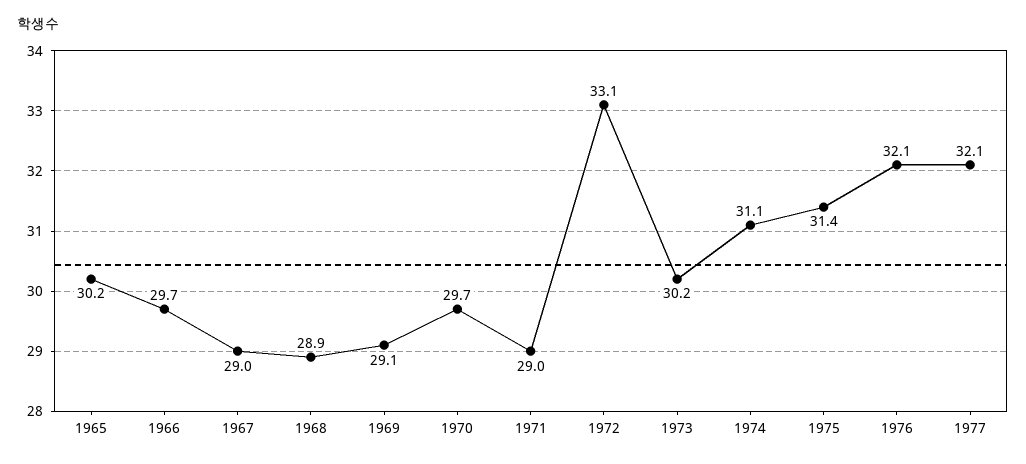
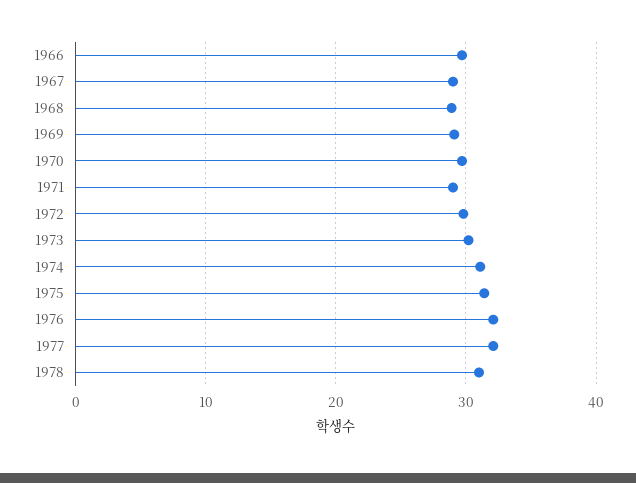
1965: 30.2 -> none
1972: 33.1 -> 30
1978: none -> 31

